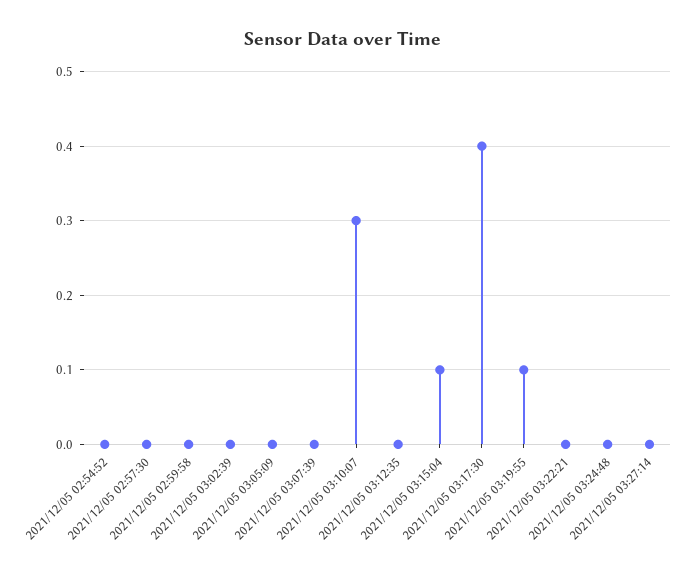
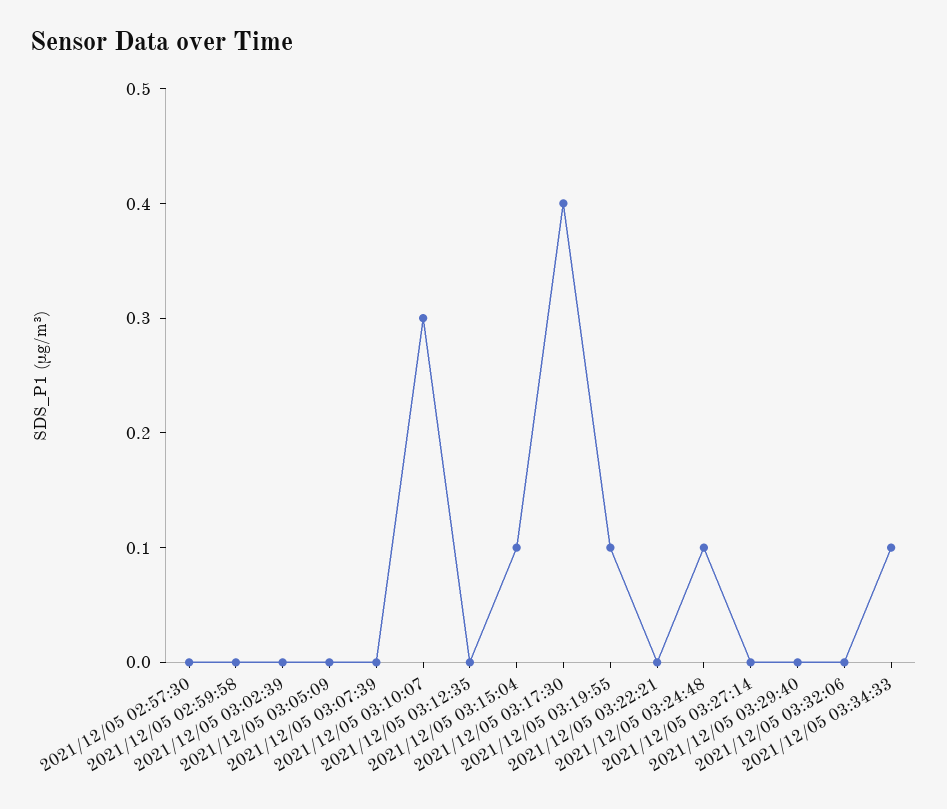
2021/12/05 02:54:52: 0 -> none
2021/12/05 03:24:48: 0 -> 0.1
2021/12/05 03:29:40: none -> 0
2021/12/05 03:32:06: none -> 0
2021/12/05 03:34:33: none -> 0.1

